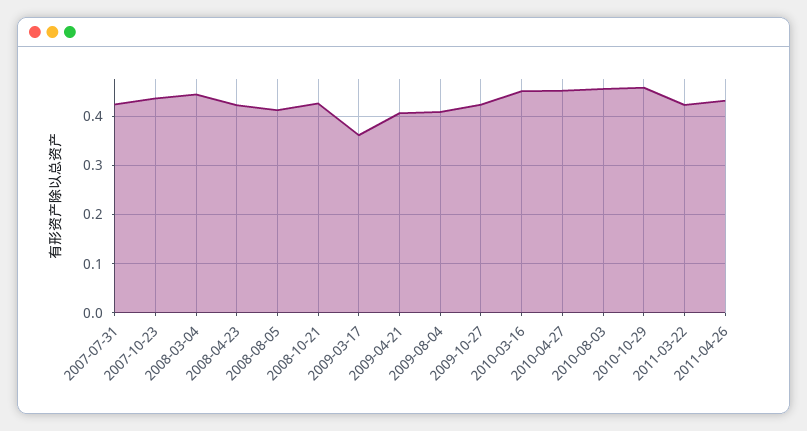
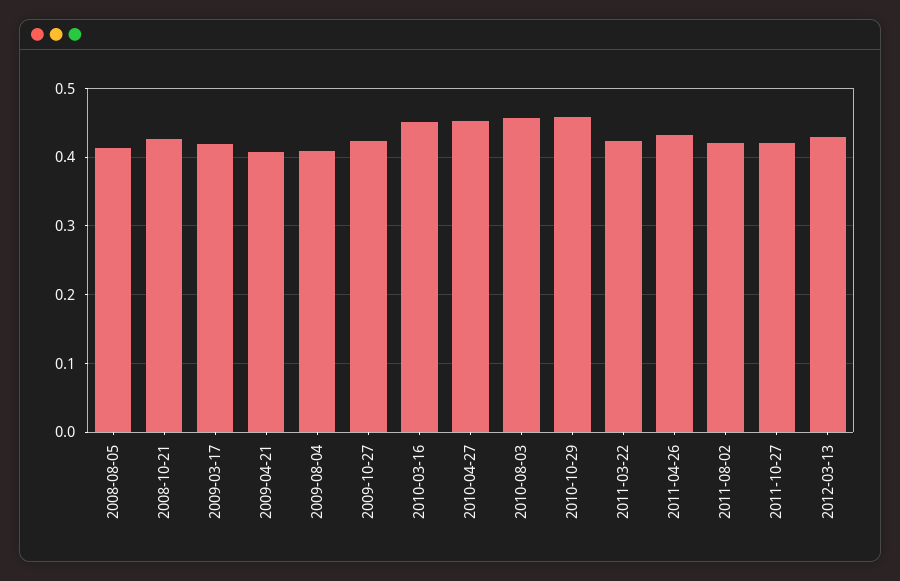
2007-07-31: 0.42 -> none
2007-10-23: 0.44 -> none
2008-03-04: 0.44 -> none
2008-04-23: 0.42 -> none
2009-03-17: 0.36 -> 0.42
2011-08-02: none -> 0.42
2011-10-27: none -> 0.42
2012-03-13: none -> 0.43

